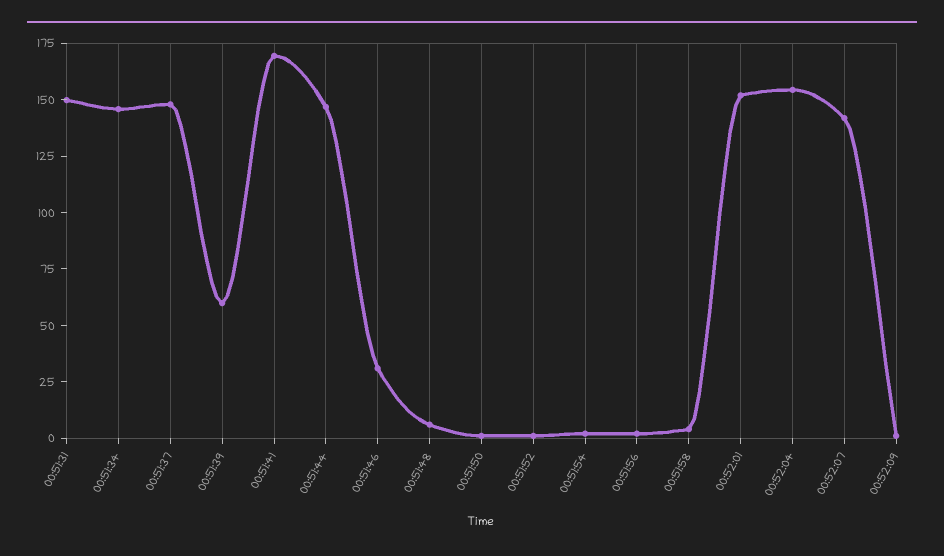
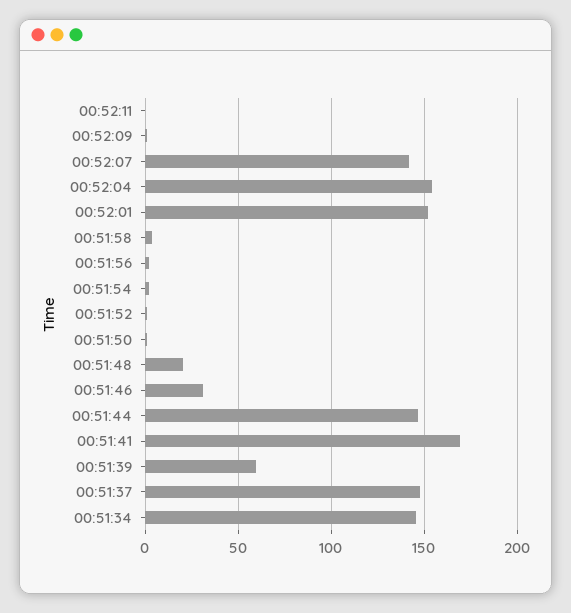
00:51:31: 150 -> none
00:51:48: 5 -> 20
00:52:11: none -> 0

